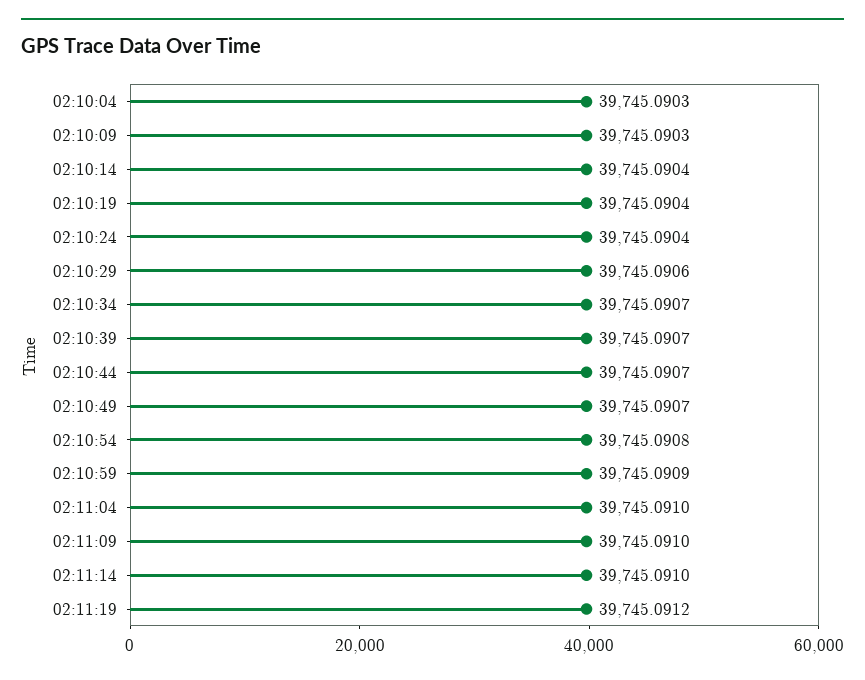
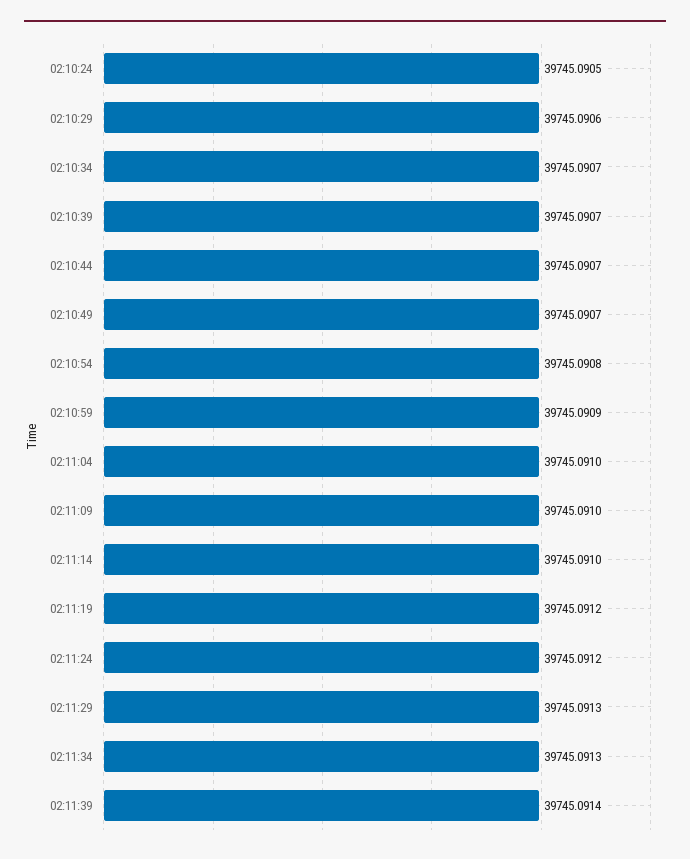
02:10:04: 39745.0903 -> none
02:10:09: 39745.0903 -> none
02:10:14: 39745.0904 -> none
02:10:19: 39745.0904 -> none
02:10:24: 39745.0904 -> 39745.0905
02:11:24: none -> 39745.0912
02:11:29: none -> 39745.0913
02:11:34: none -> 39745.0913
02:11:39: none -> 39745.0914

